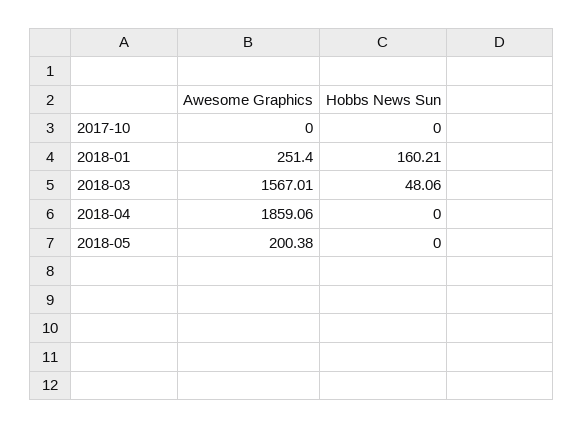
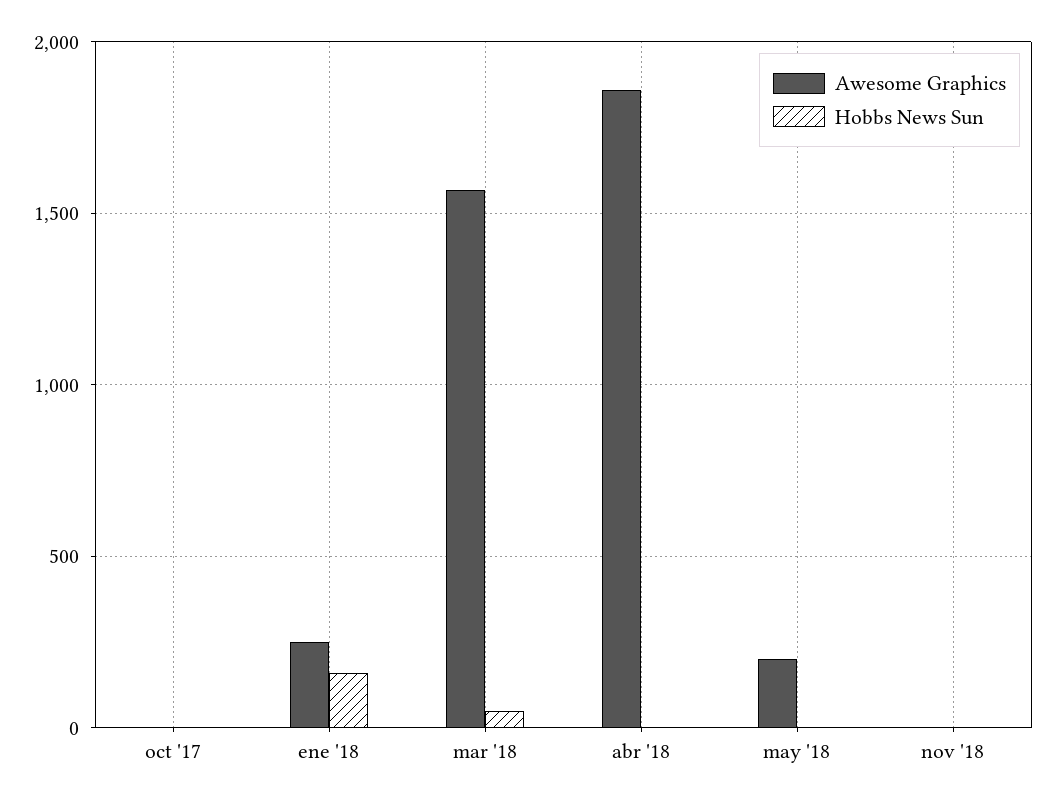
Awesome Graphics, nov '18: none -> 0
Hobbs News Sun, nov '18: none -> 0

